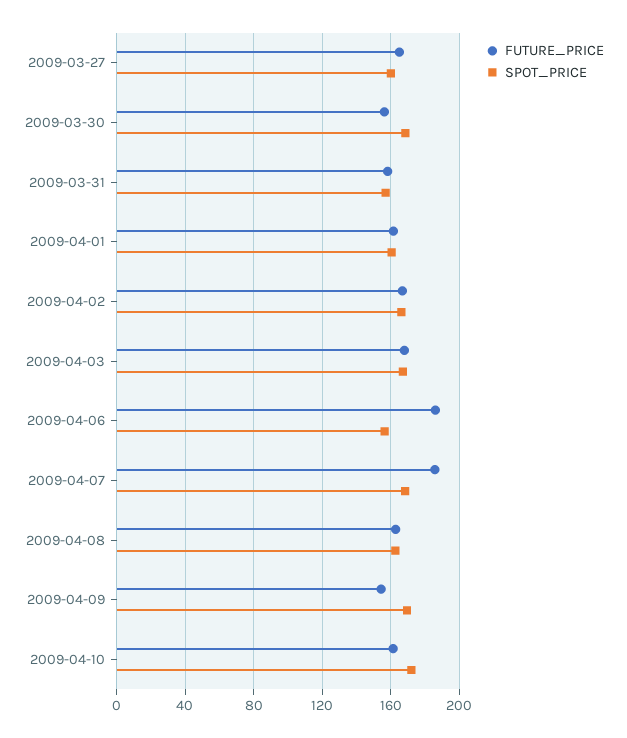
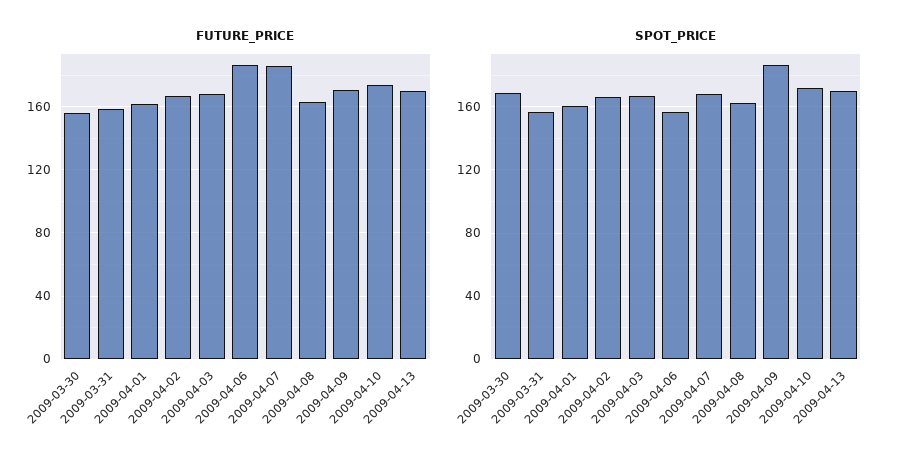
FUTURE_PRICE, 2009-03-27: 165 -> none
SPOT_PRICE, 2009-03-27: 160 -> none
FUTURE_PRICE, 2009-04-09: 155 -> 170
SPOT_PRICE, 2009-04-09: 170 -> 185
FUTURE_PRICE, 2009-04-10: 160 -> 175
FUTURE_PRICE, 2009-04-13: none -> 170
SPOT_PRICE, 2009-04-13: none -> 170

